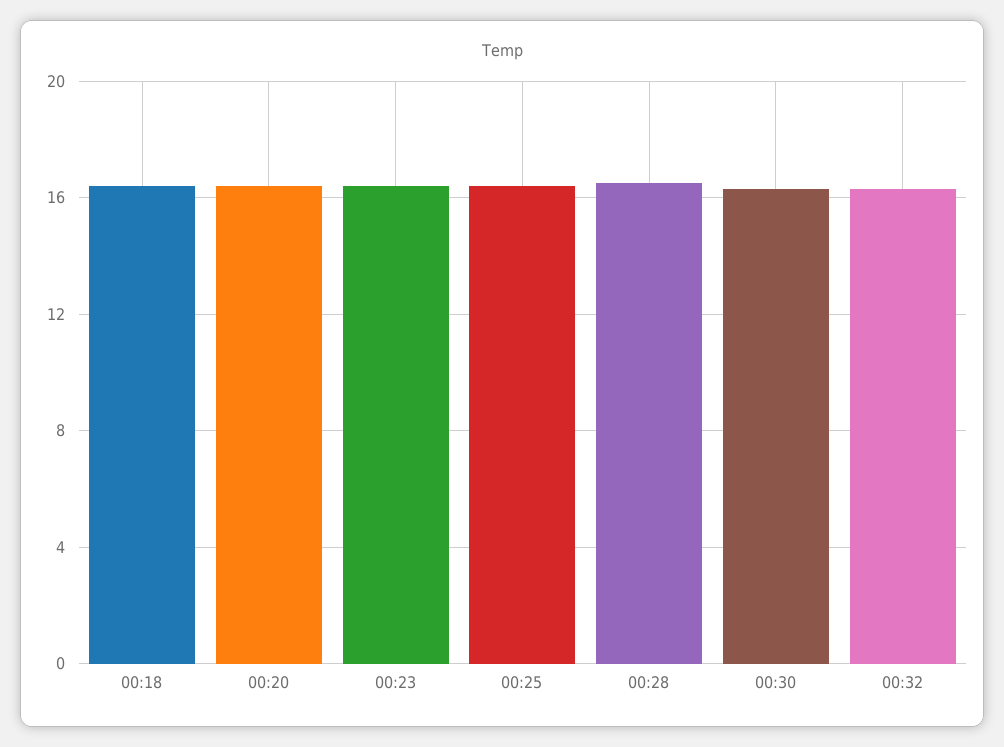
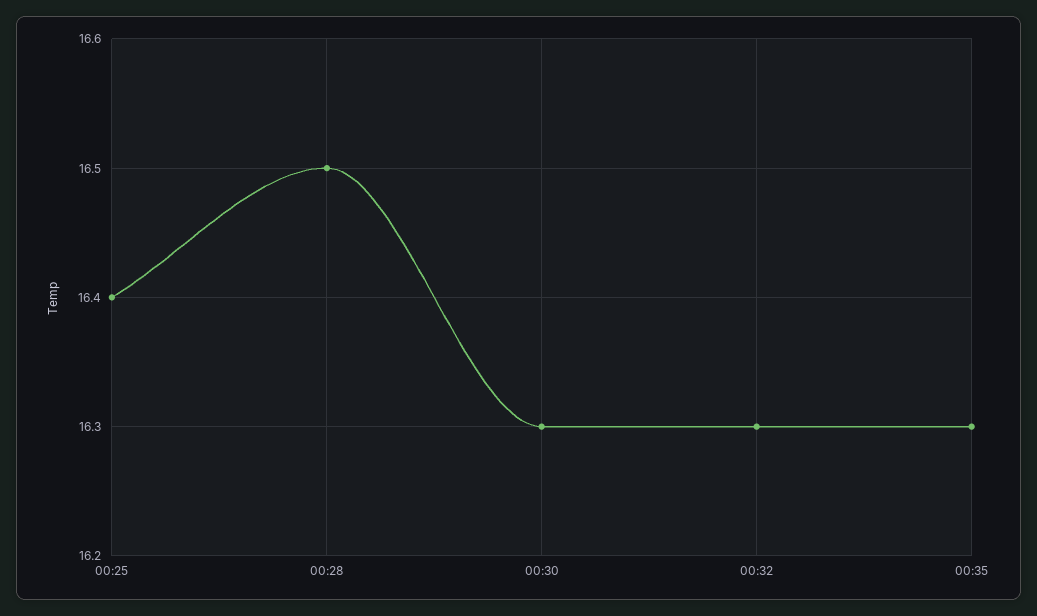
00:18: 16.5 -> none
00:20: 16.5 -> none
00:23: 16.5 -> none
00:35: none -> 16.3

